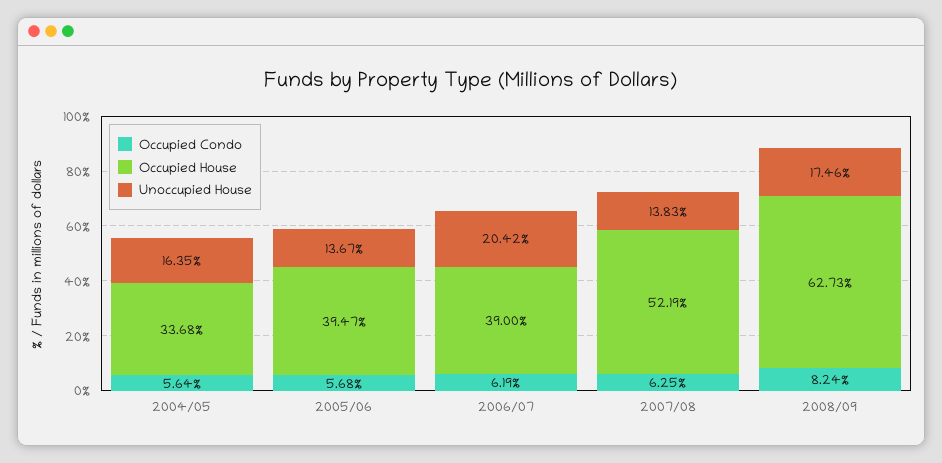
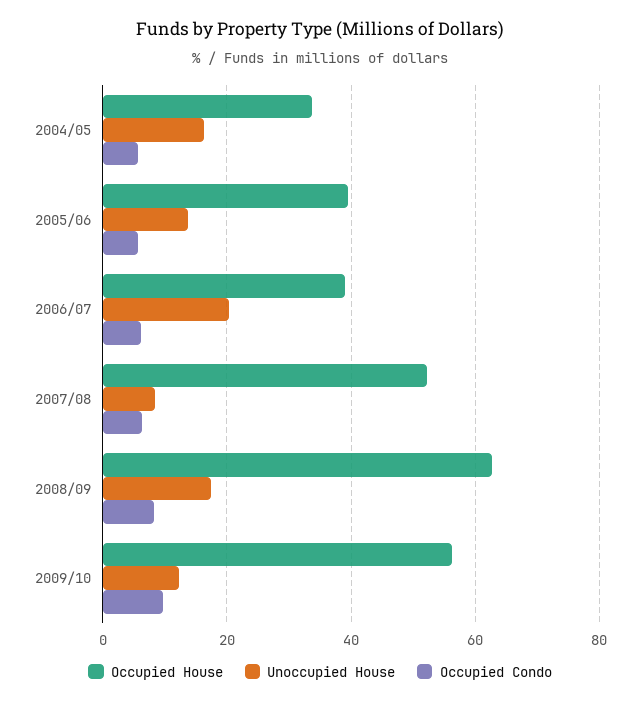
Unoccupied House, 2007/08: 13.83 -> 8
Occupied House, 2009/10: none -> 56
Unoccupied House, 2009/10: none -> 12
Occupied Condo, 2009/10: none -> 10

